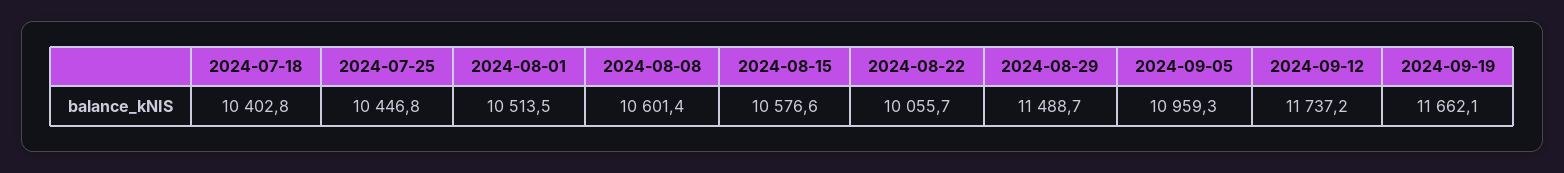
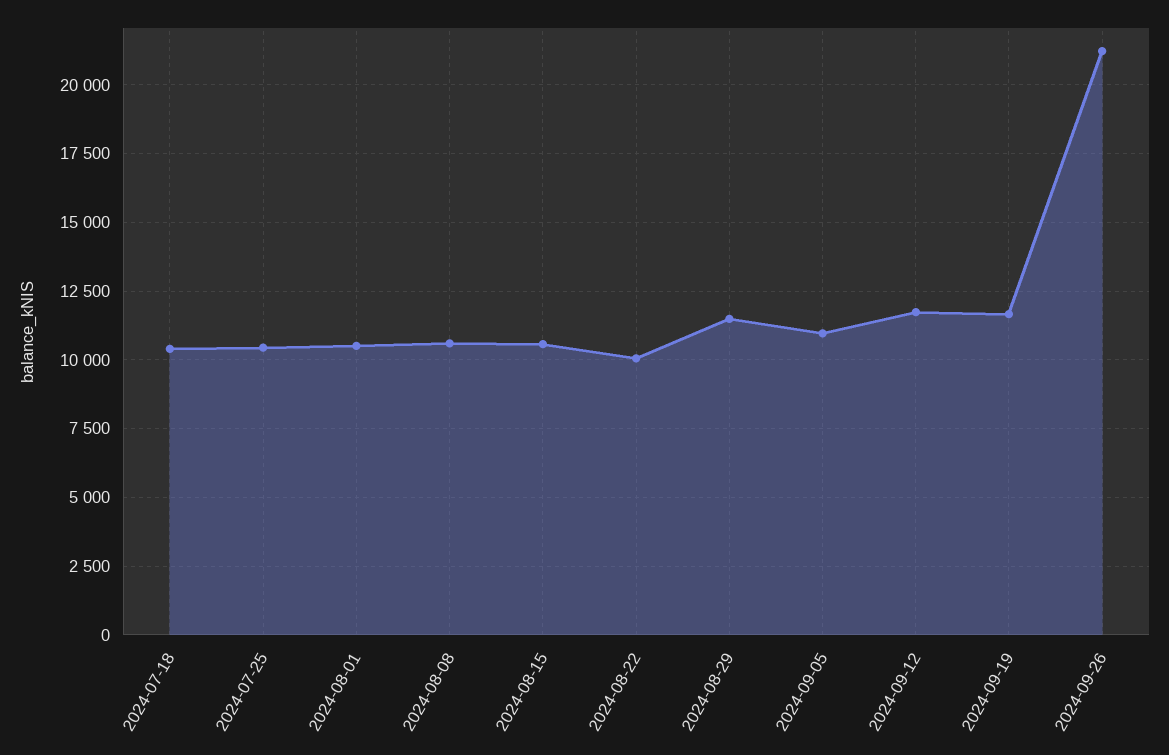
2024-09-26: none -> 21250

